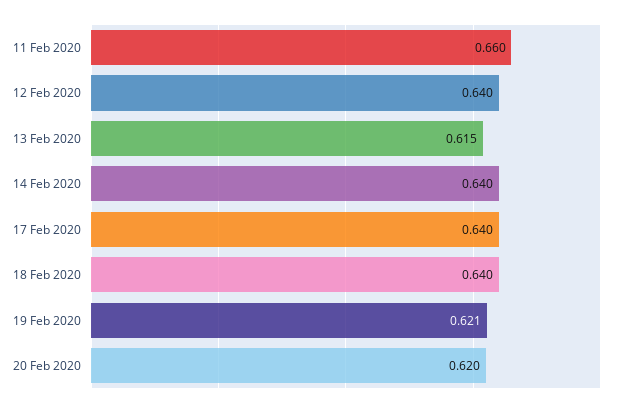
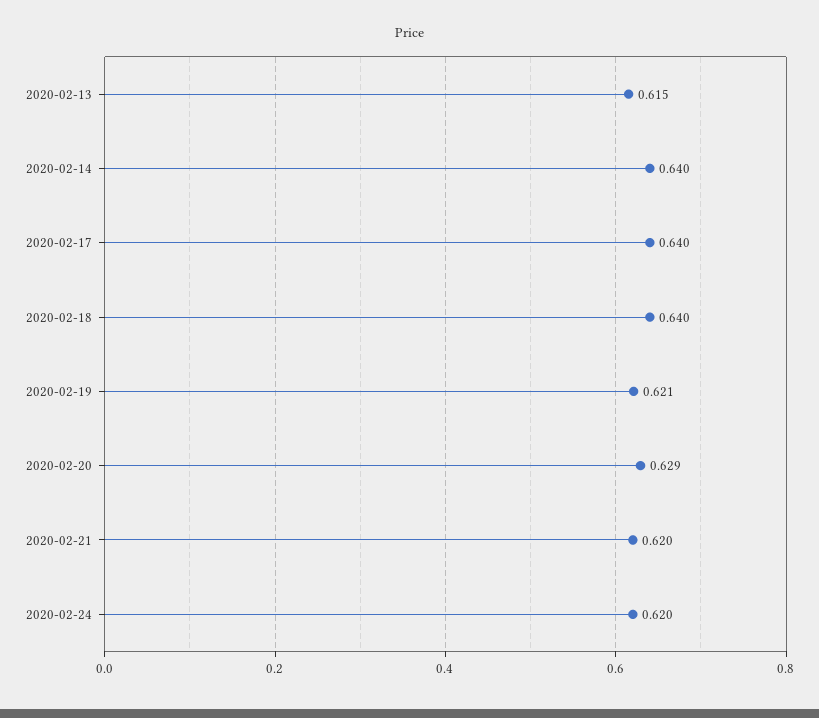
11 Feb 2020: 0.66 -> none
12 Feb 2020: 0.64 -> none
20 Feb 2020: 0.62 -> 0.629
2020-02-21: none -> 0.62
2020-02-24: none -> 0.62

